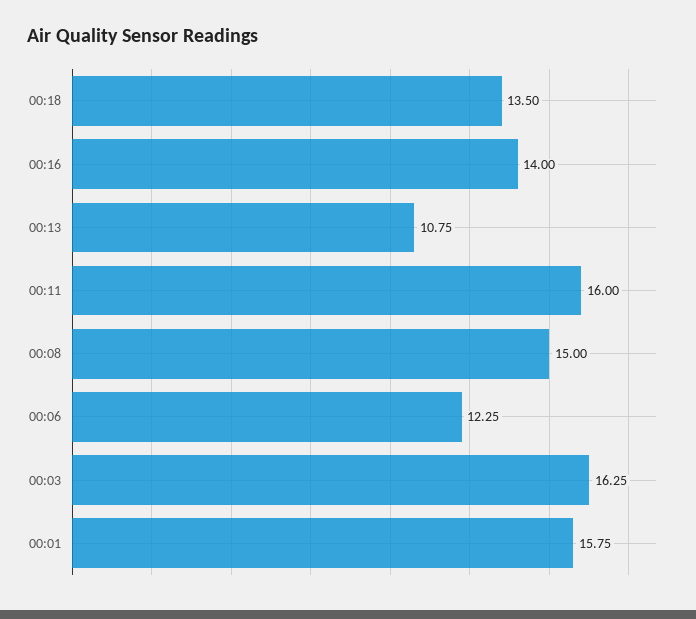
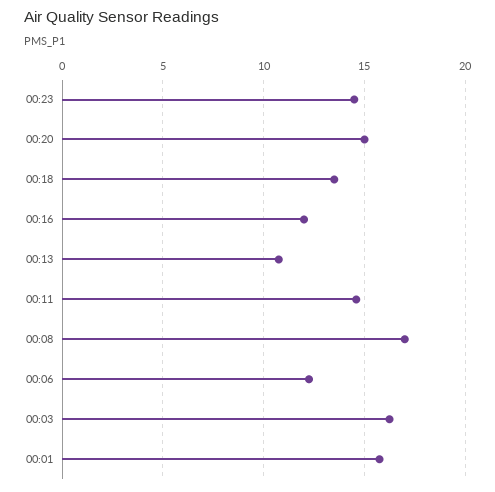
00:16: 14 -> 12
00:11: 16 -> 14.5
00:08: 15 -> 17
00:23: none -> 14.5
00:20: none -> 15

